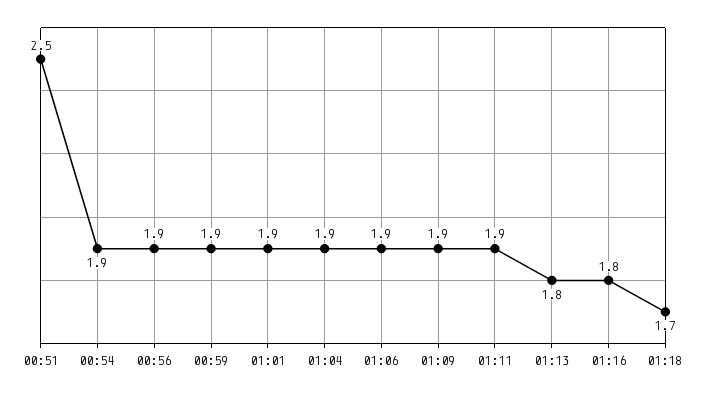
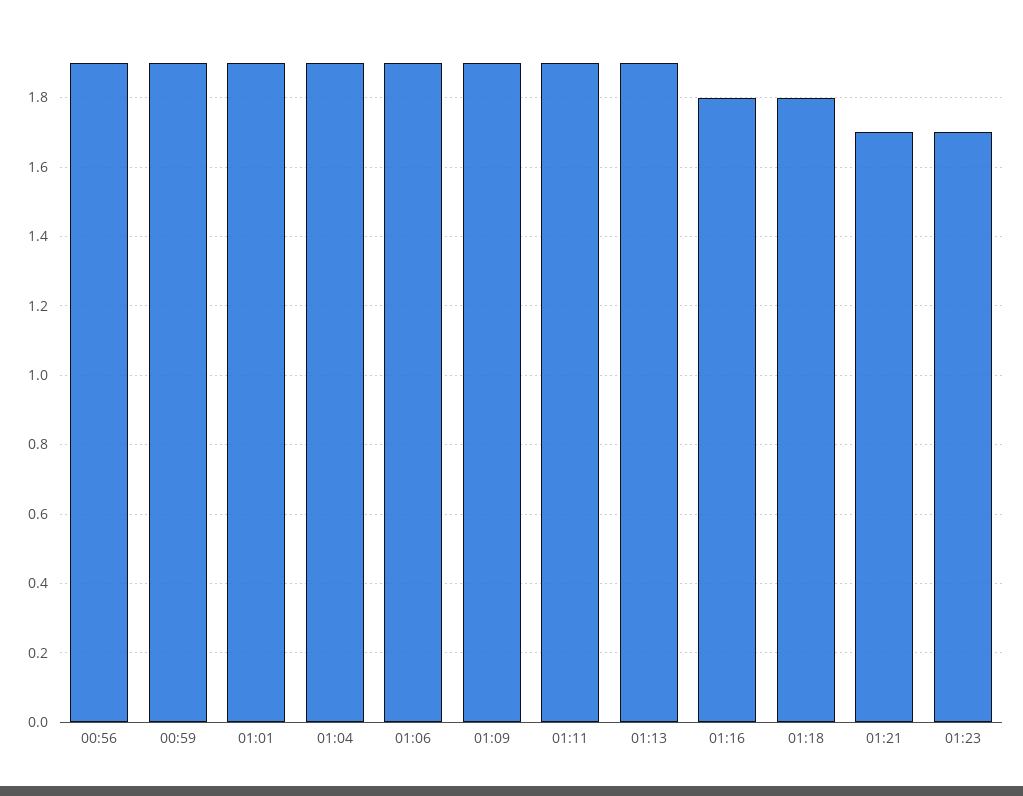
00:51: 2.5 -> none
00:54: 1.9 -> none
01:13: 1.8 -> 1.9
01:18: 1.7 -> 1.8
01:21: none -> 1.7
01:23: none -> 1.7

